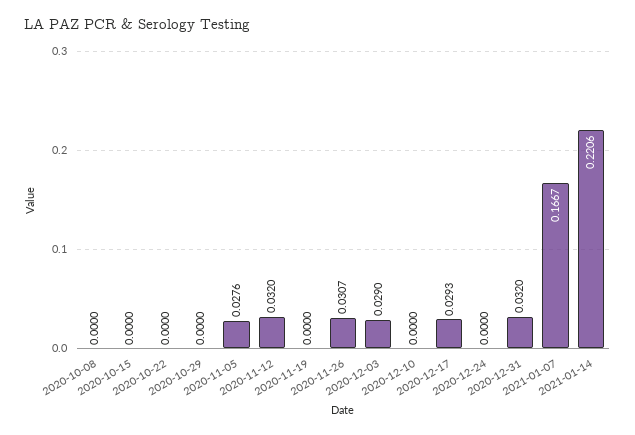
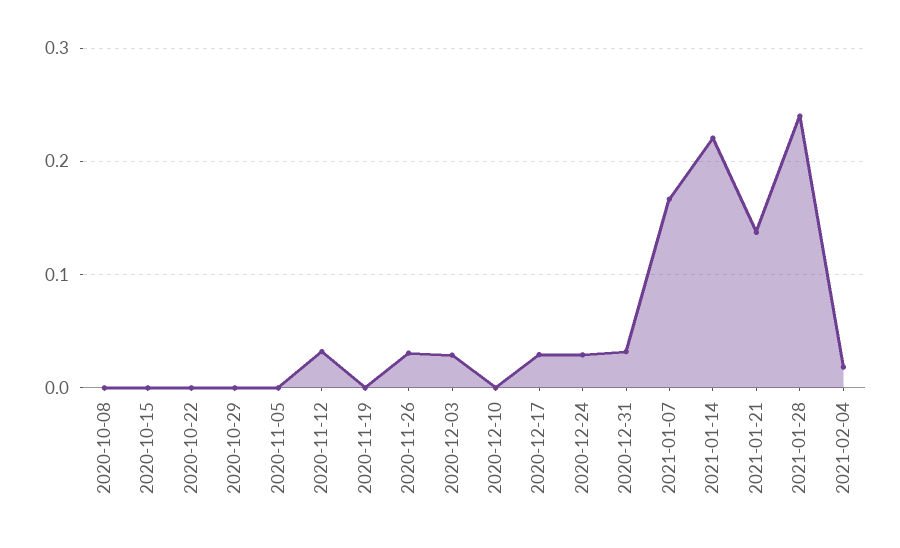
2020-11-05: 0.0276 -> 0
2020-12-24: 0 -> 0.03
2021-01-21: none -> 0.14
2021-01-28: none -> 0.24
2021-02-04: none -> 0.02

